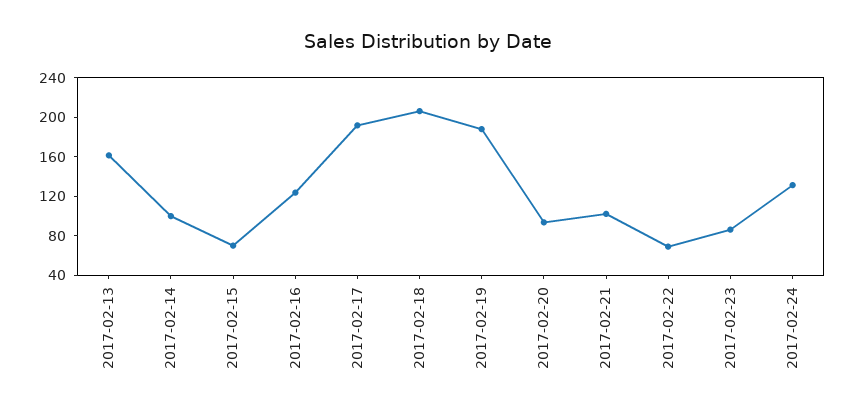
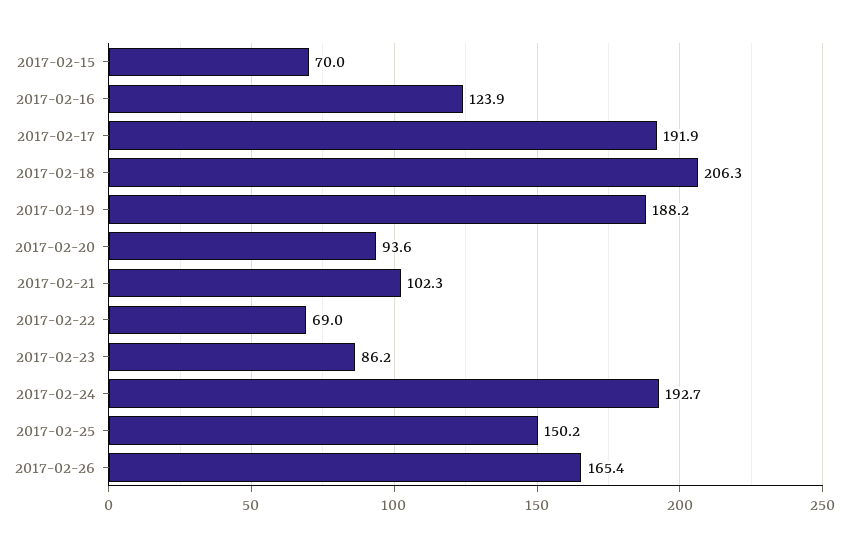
2017-02-13: 160 -> none
2017-02-14: 100 -> none
2017-02-24: 130 -> 192.7
2017-02-25: none -> 150.2
2017-02-26: none -> 165.4

